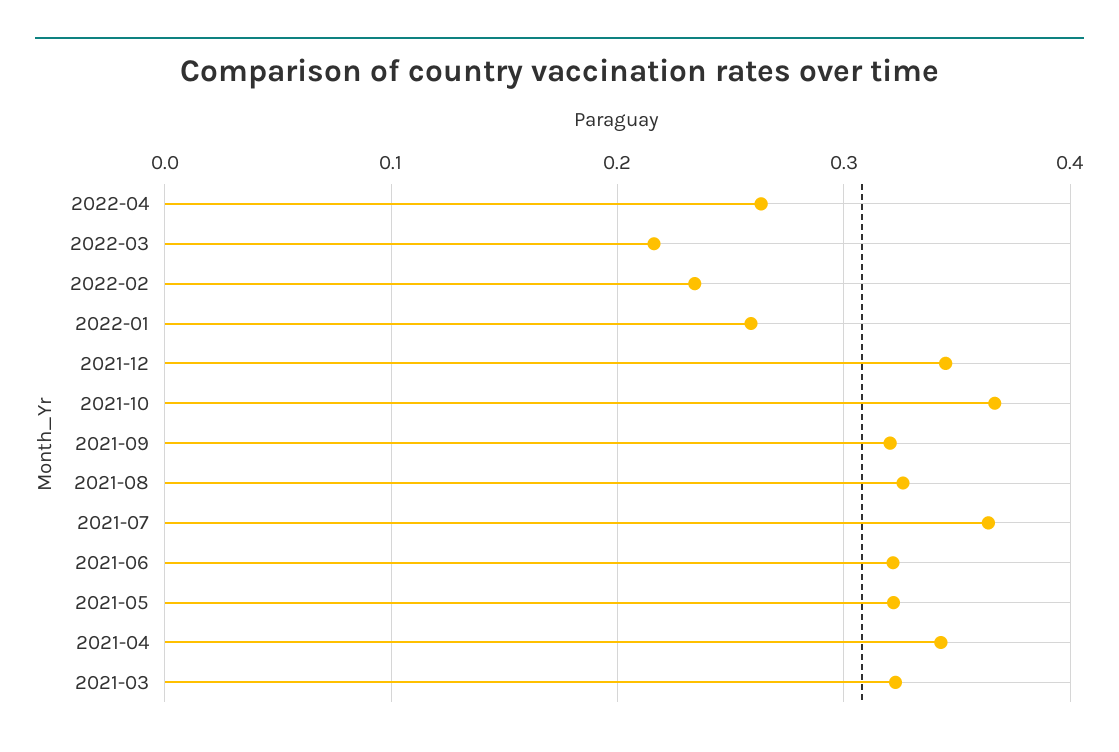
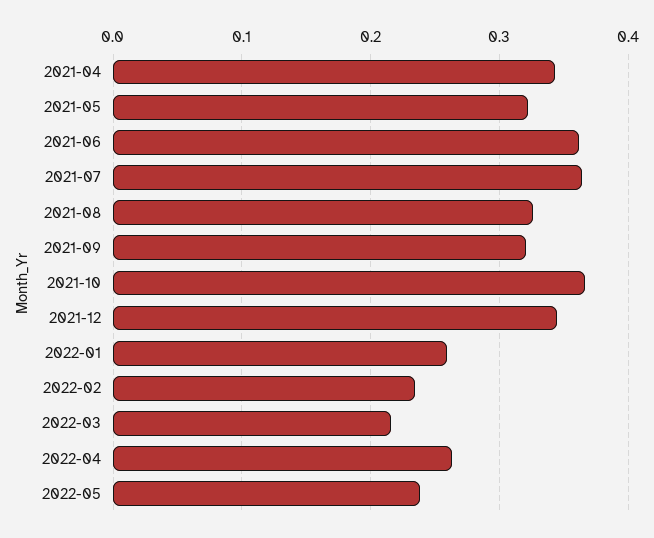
2021-06: 0.32 -> 0.36
2021-03: 0.32 -> none
2022-05: none -> 0.24

